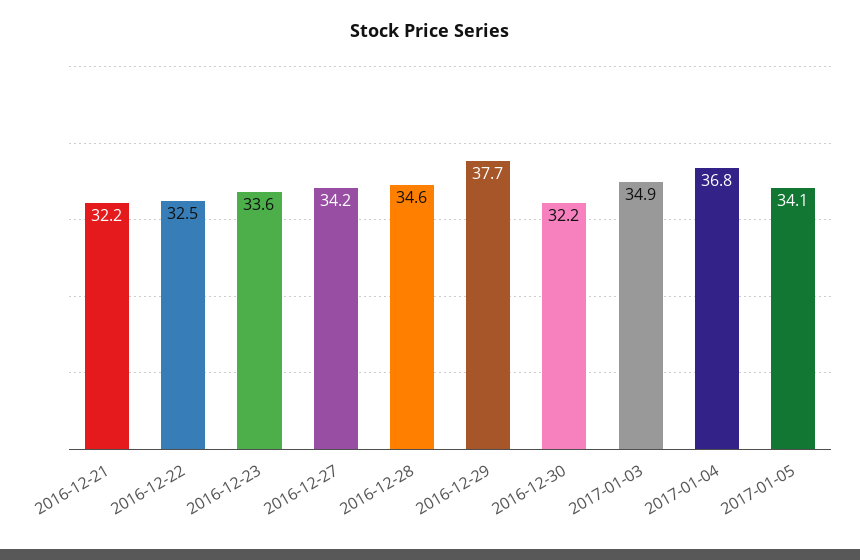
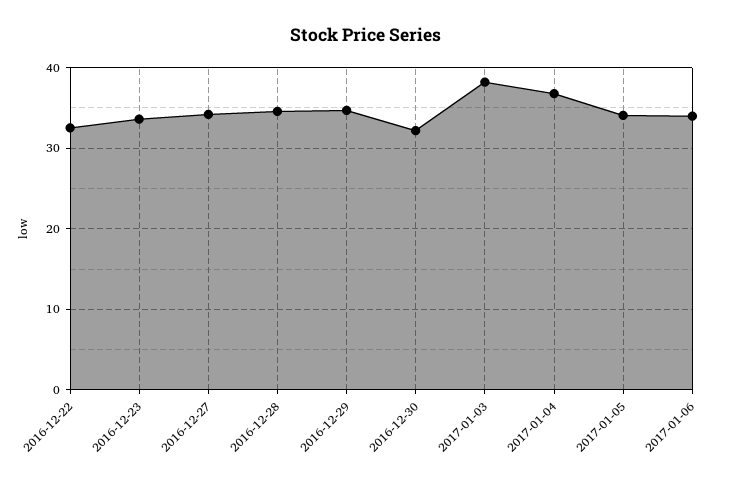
2016-12-21: 32.2 -> none
2016-12-29: 37.7 -> 35
2017-01-03: 34.9 -> 38
2017-01-06: none -> 34

